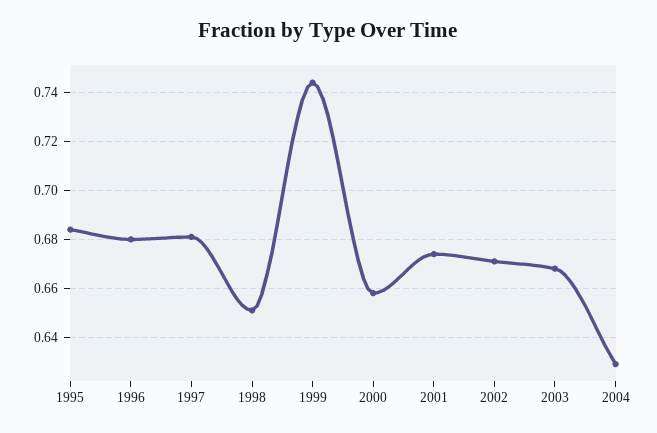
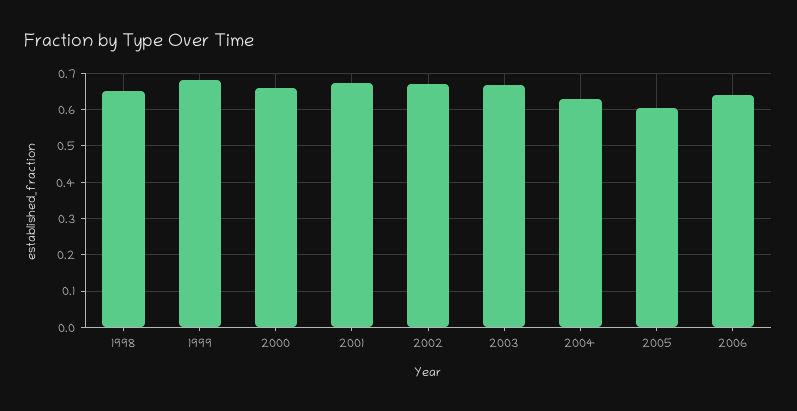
1995: 0.685 -> none
1996: 0.68 -> none
1997: 0.68 -> none
1999: 0.745 -> 0.68
2005: none -> 0.6
2006: none -> 0.64

